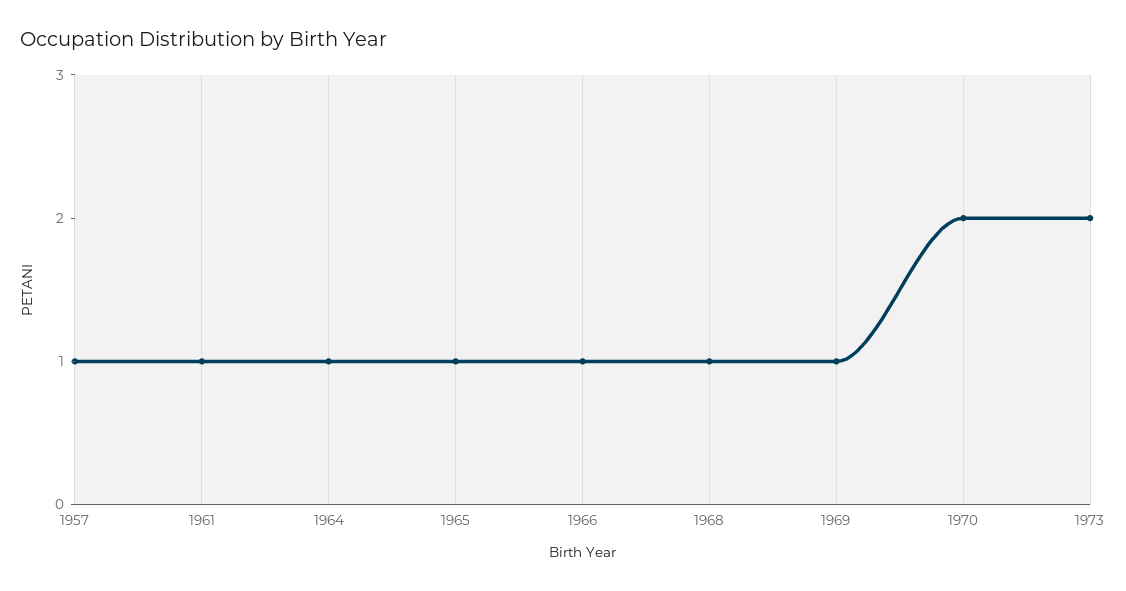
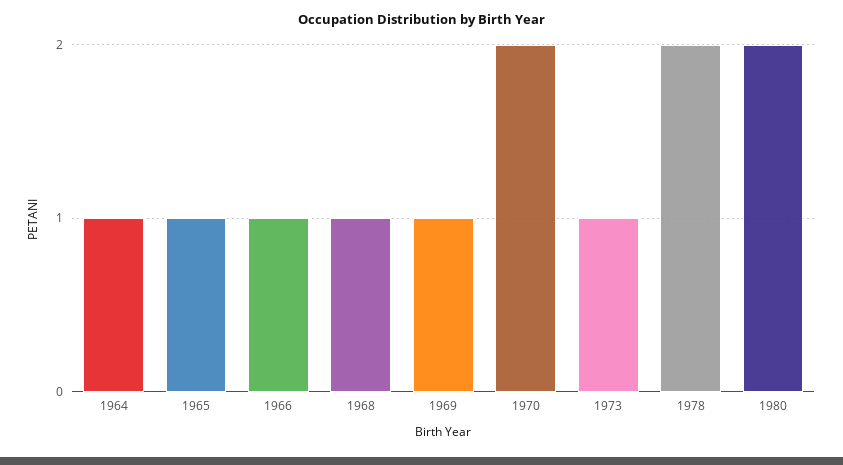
1957: 1 -> none
1961: 1 -> none
1973: 2 -> 1
1978: none -> 2
1980: none -> 2

